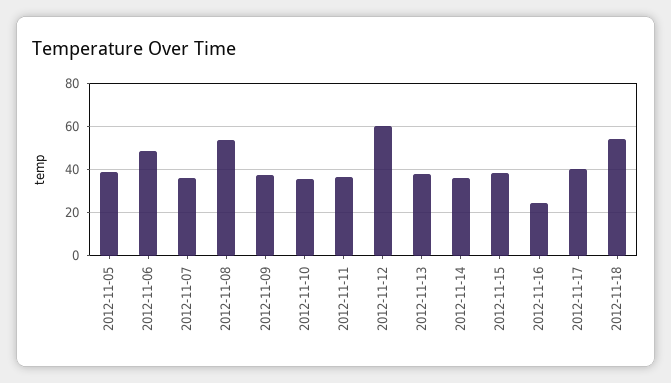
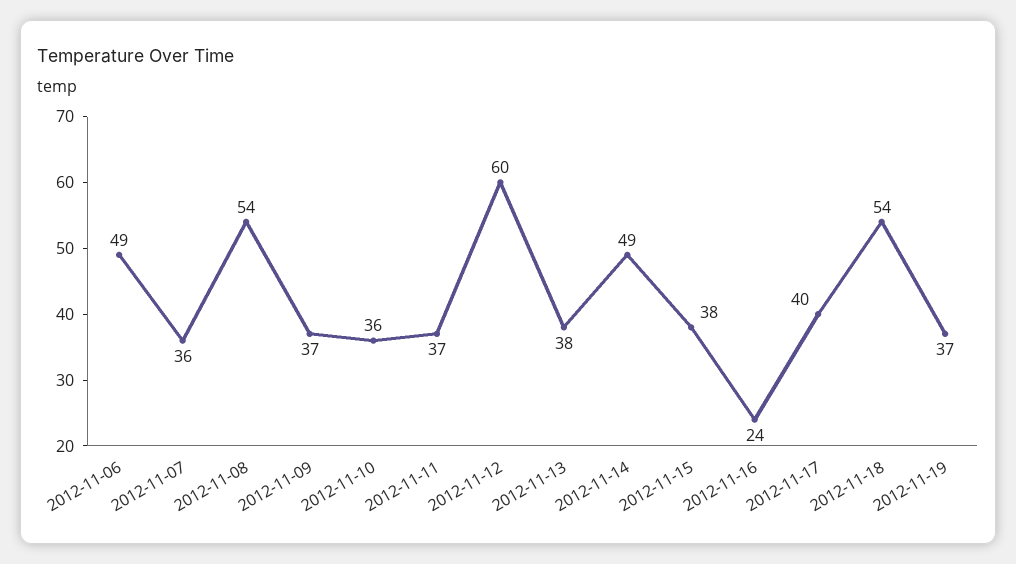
2012-11-05: 40 -> none
2012-11-14: 35 -> 49
2012-11-19: none -> 37

